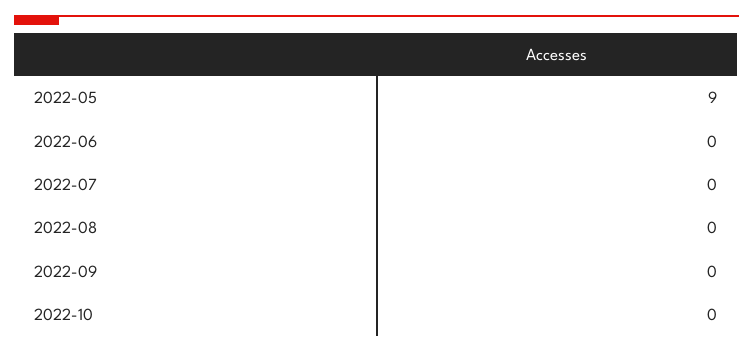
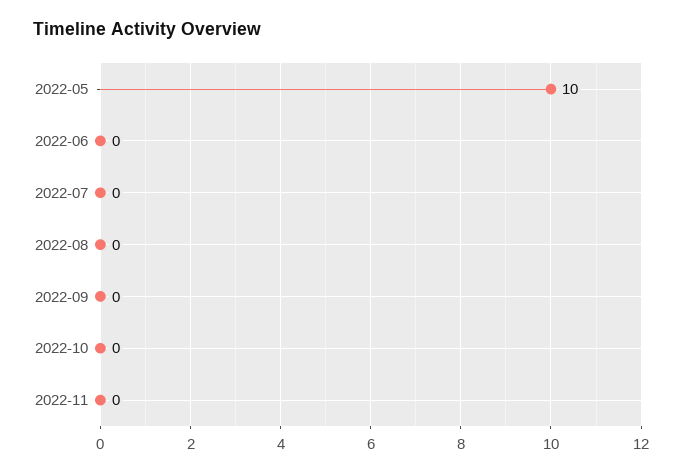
2022-05: 9 -> 10
2022-11: none -> 0

